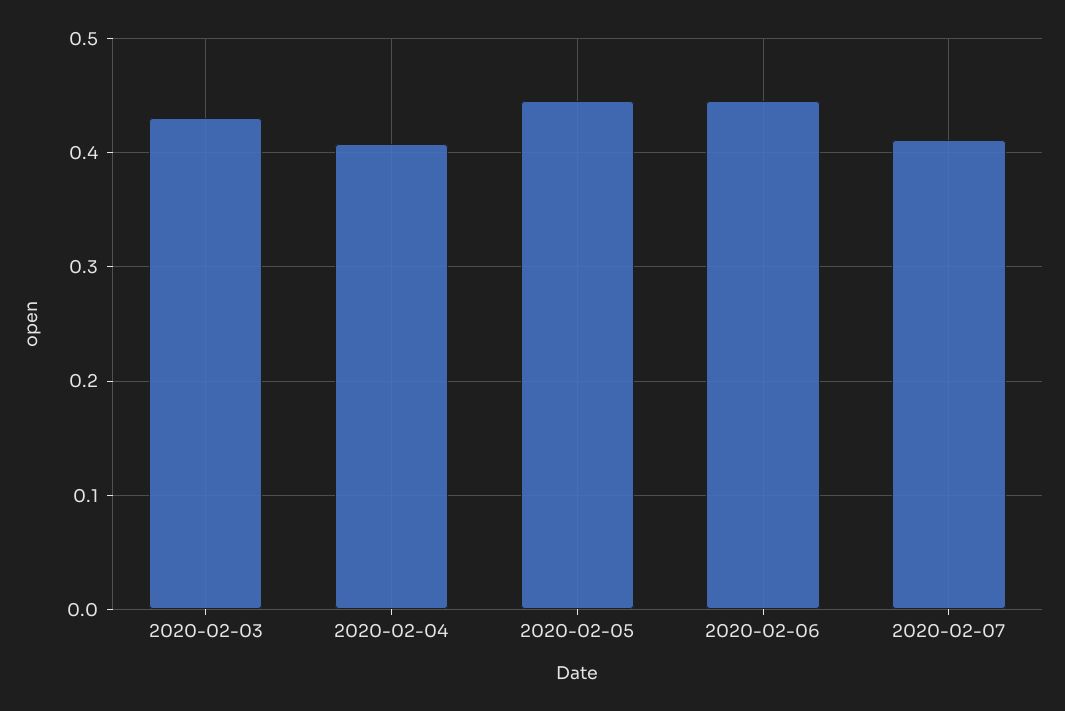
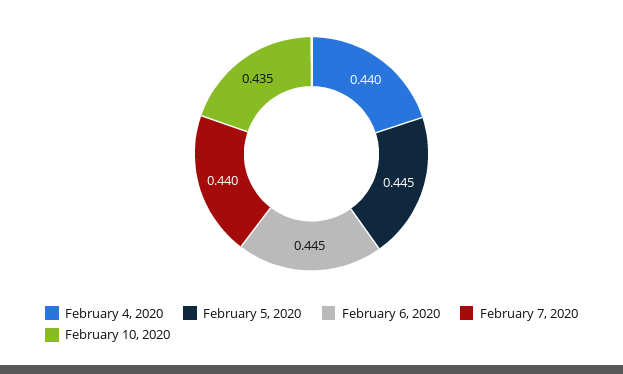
2020-02-03: 0.43 -> none
2020-02-04: 0.41 -> 0.44
2020-02-07: 0.41 -> 0.44
February 10, 2020: none -> 0.435

